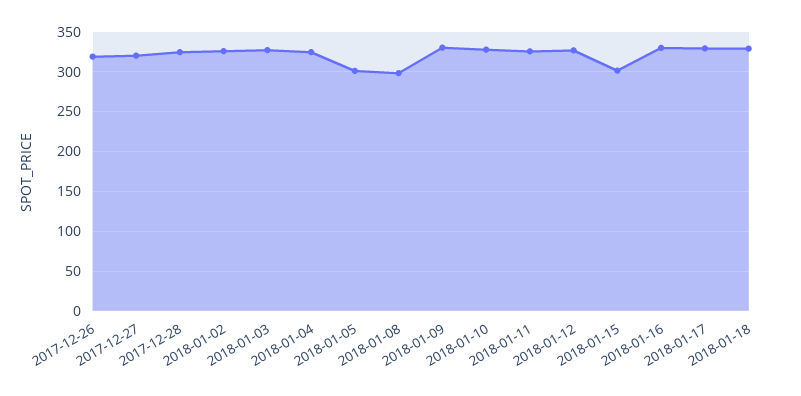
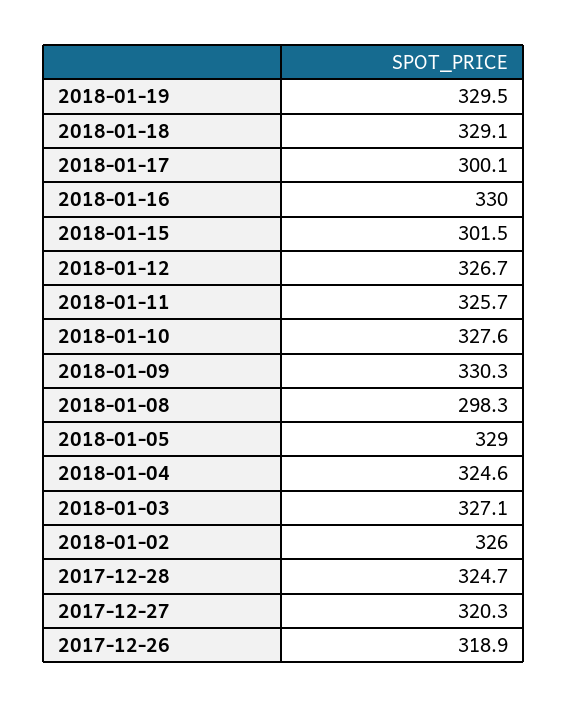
2018-01-05: 300 -> 329
2018-01-17: 330 -> 300.1
2018-01-19: none -> 329.5

